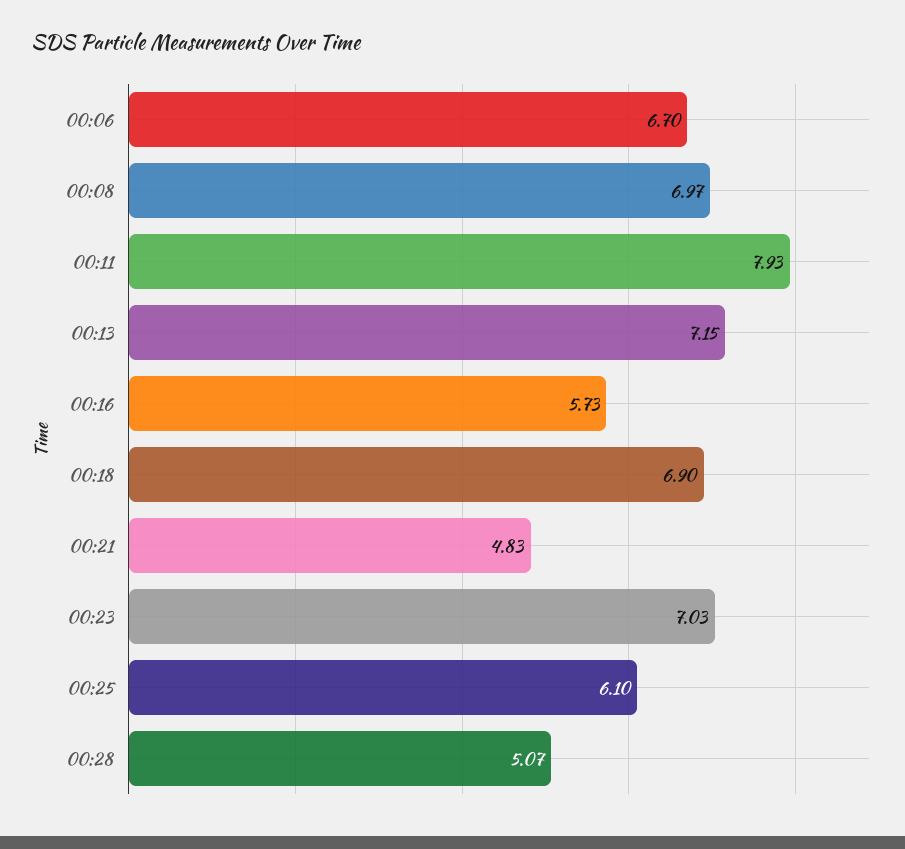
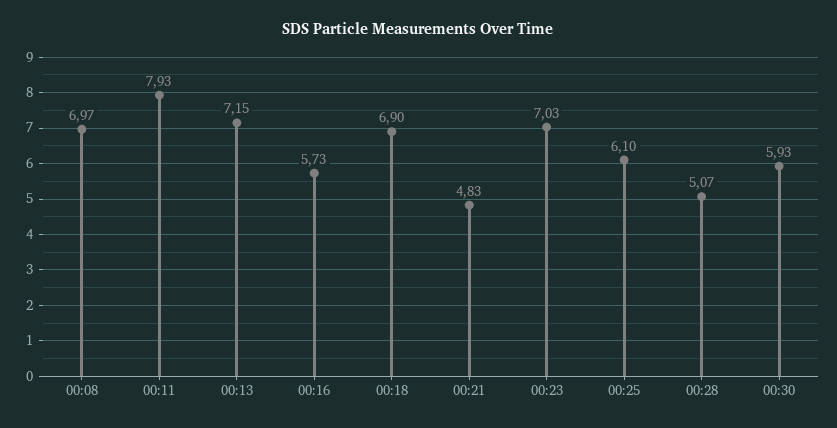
00:06: 6.7 -> none
00:30: none -> 5.93

